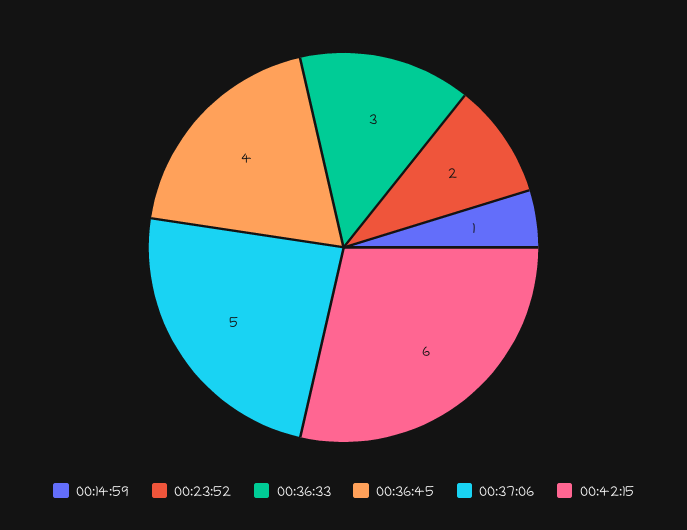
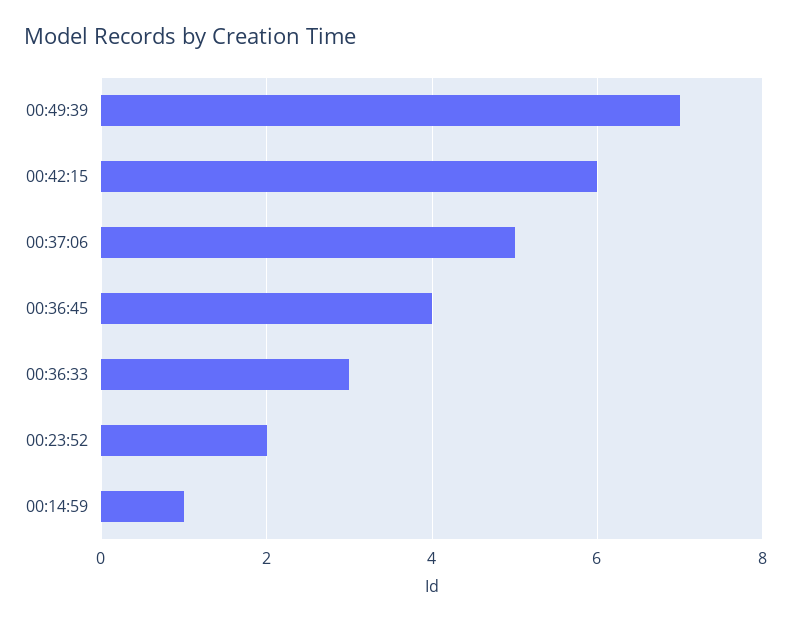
00:49:39: none -> 7

